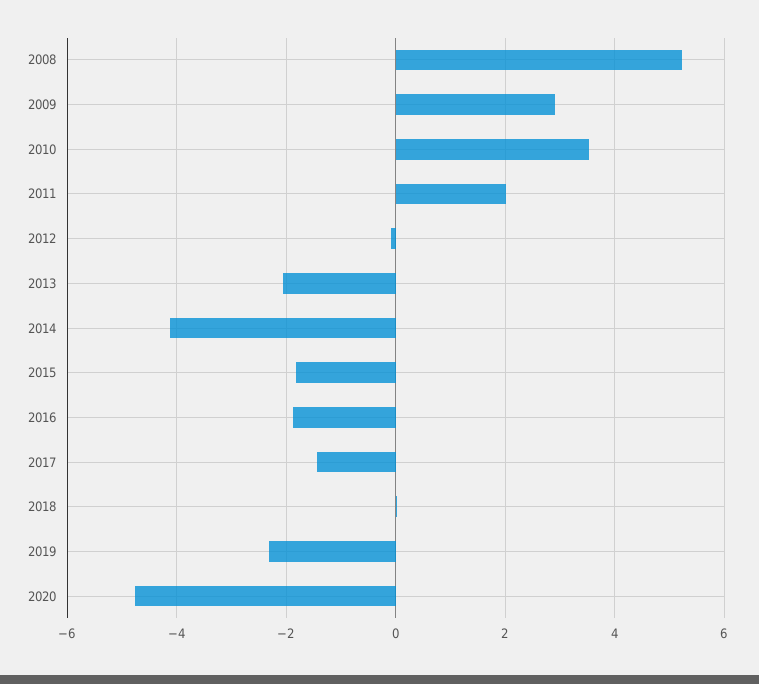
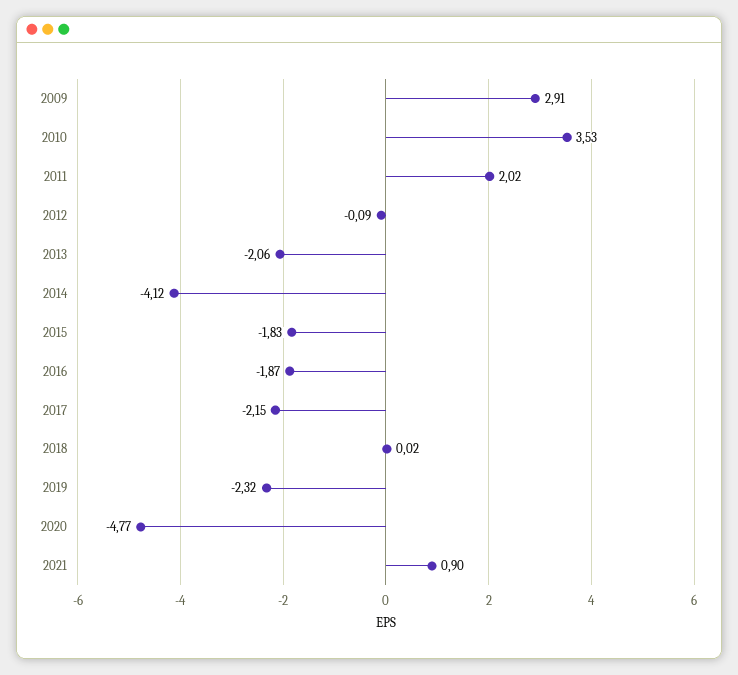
2008: 5.2 -> none
2017: -1.4 -> -2.15
2021: none -> 0.9

